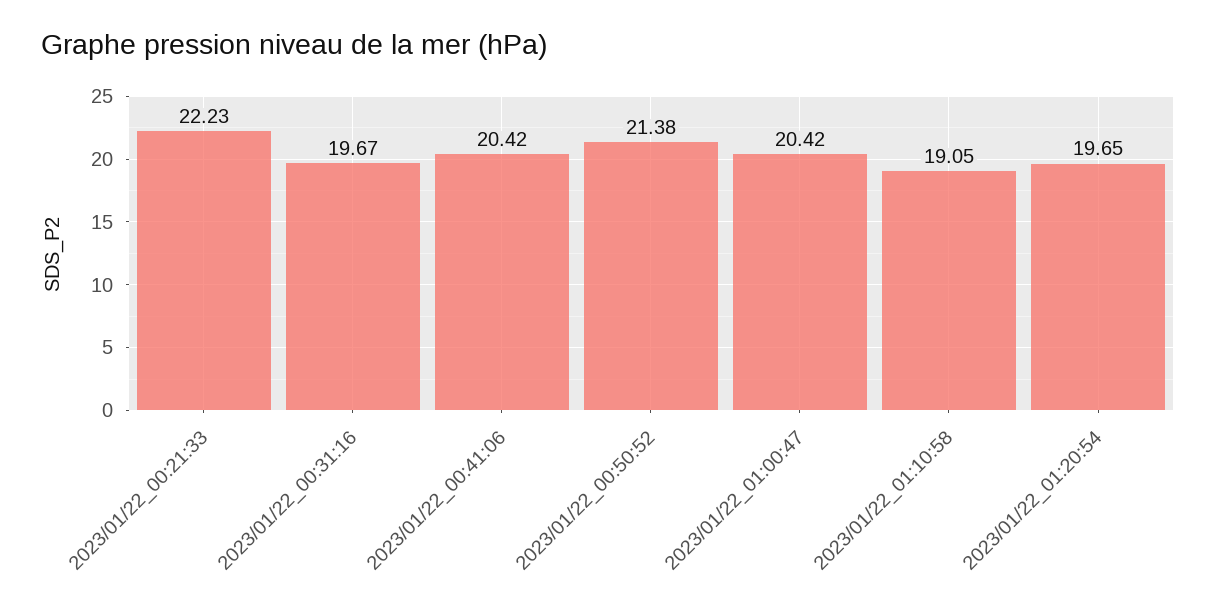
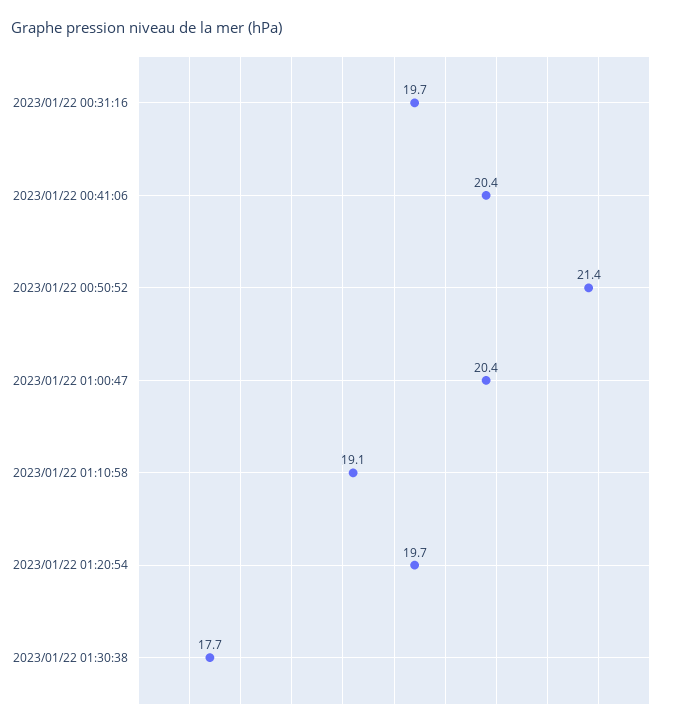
2023/01/22_00:21:33: 22.23 -> none
2023/01/22 01:30:38: none -> 17.7

